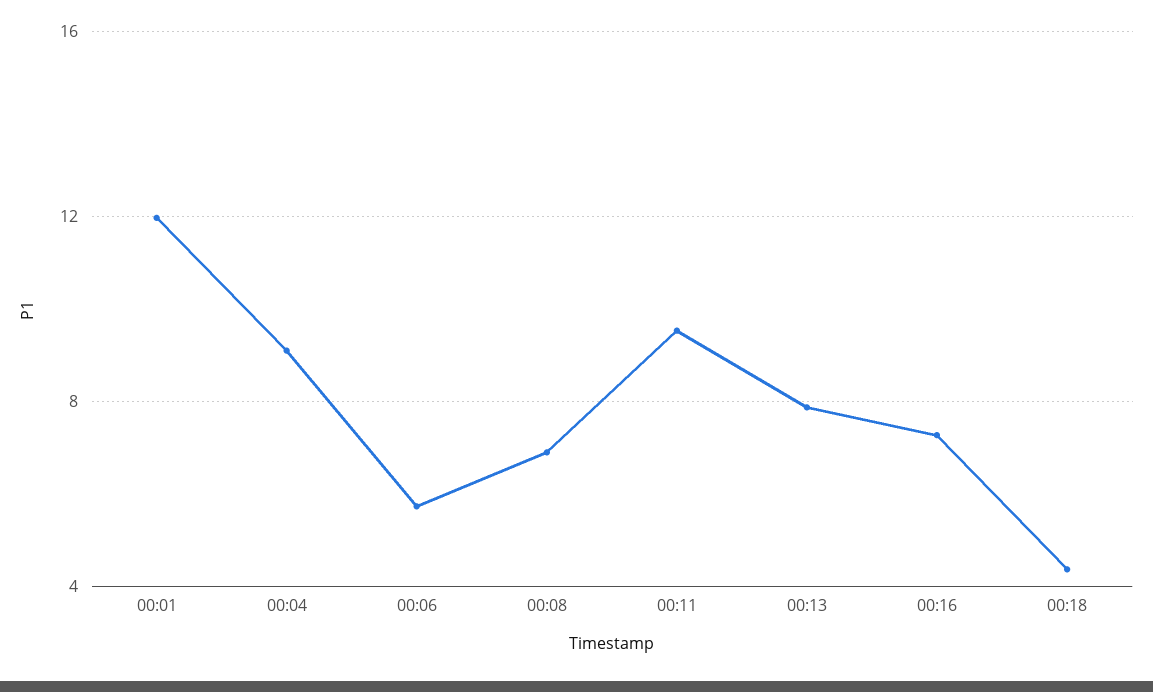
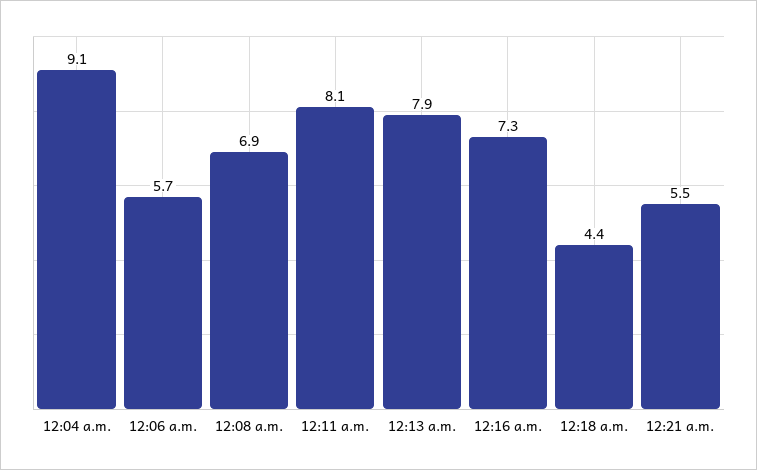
00:01: 12 -> none
00:11: 9.5 -> 8.1
12:21 a.m.: none -> 5.5

